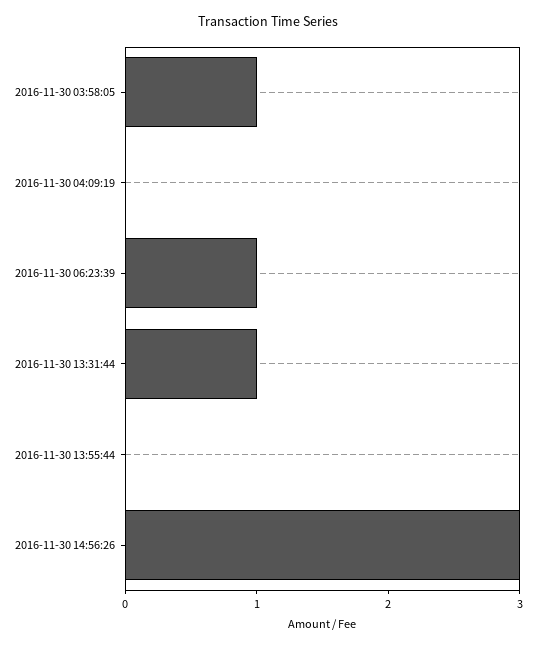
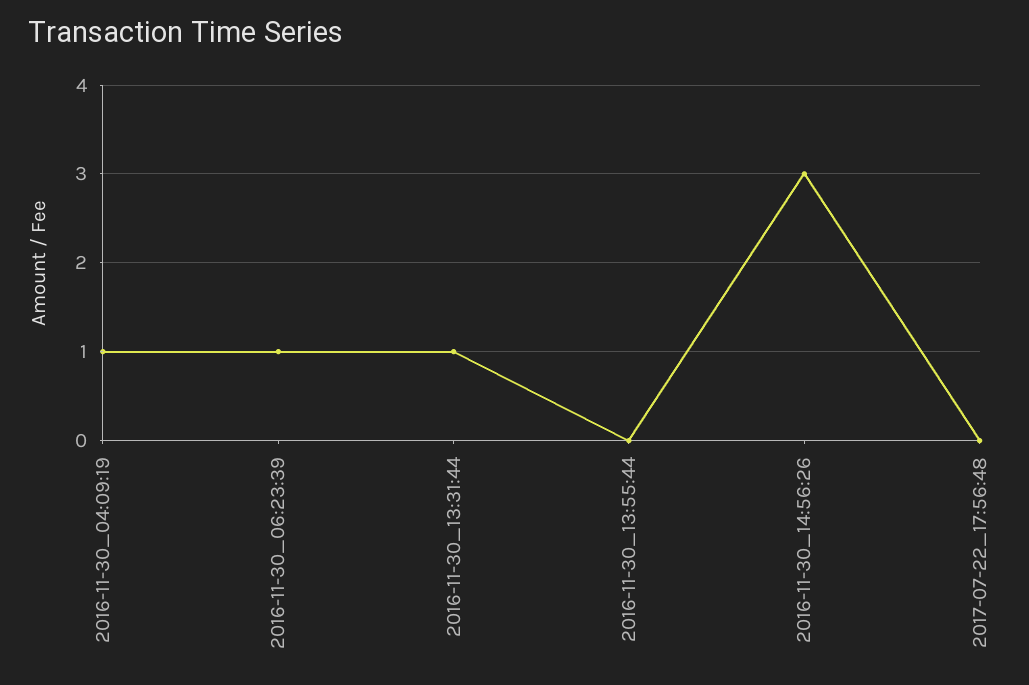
2016-11-30 03:58:05: 1 -> none
2016-11-30 04:09:19: 0 -> 1
2017-07-22_17:56:48: none -> 0

